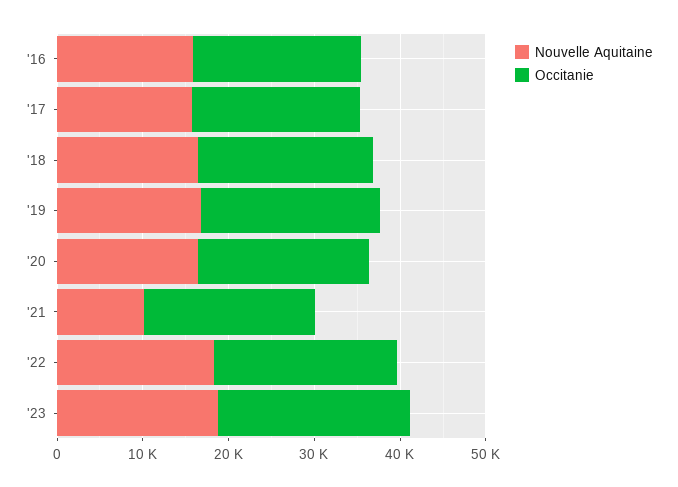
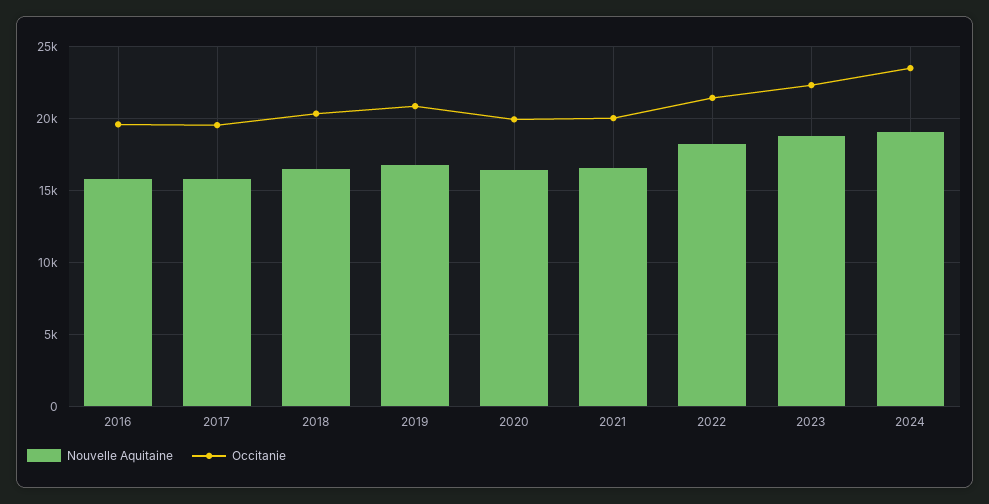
Nouvelle Aquitaine, '21: 10000 -> 16500
Nouvelle Aquitaine, 2024: none -> 19000
Occitanie, 2024: none -> 23500

